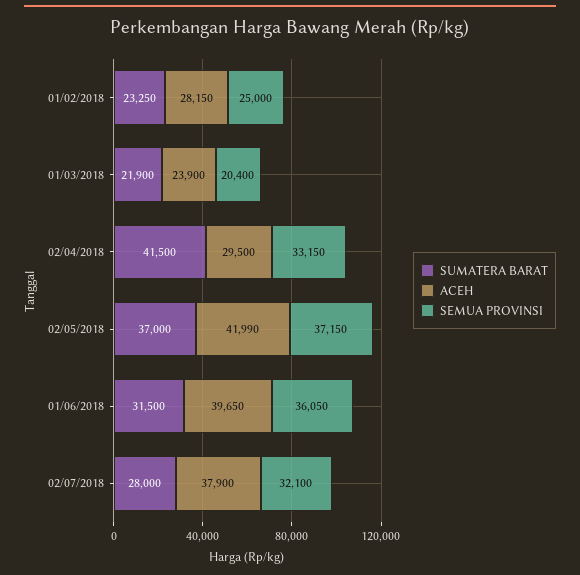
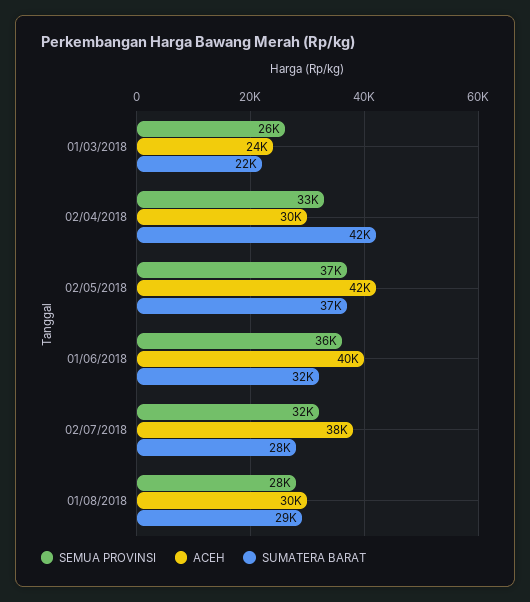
SUMATERA BARAT, 01/02/2018: 23250 -> none
ACEH, 01/02/2018: 28150 -> none
SEMUA PROVINSI, 01/02/2018: 25000 -> none
SEMUA PROVINSI, 01/03/2018: 20400 -> 26000
SEMUA PROVINSI, 01/08/2018: none -> 28000
ACEH, 01/08/2018: none -> 30000
SUMATERA BARAT, 01/08/2018: none -> 29000

